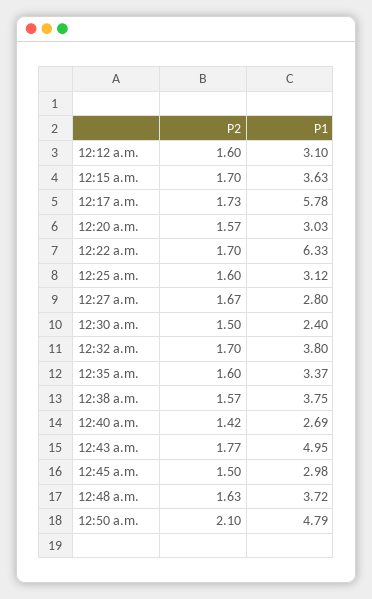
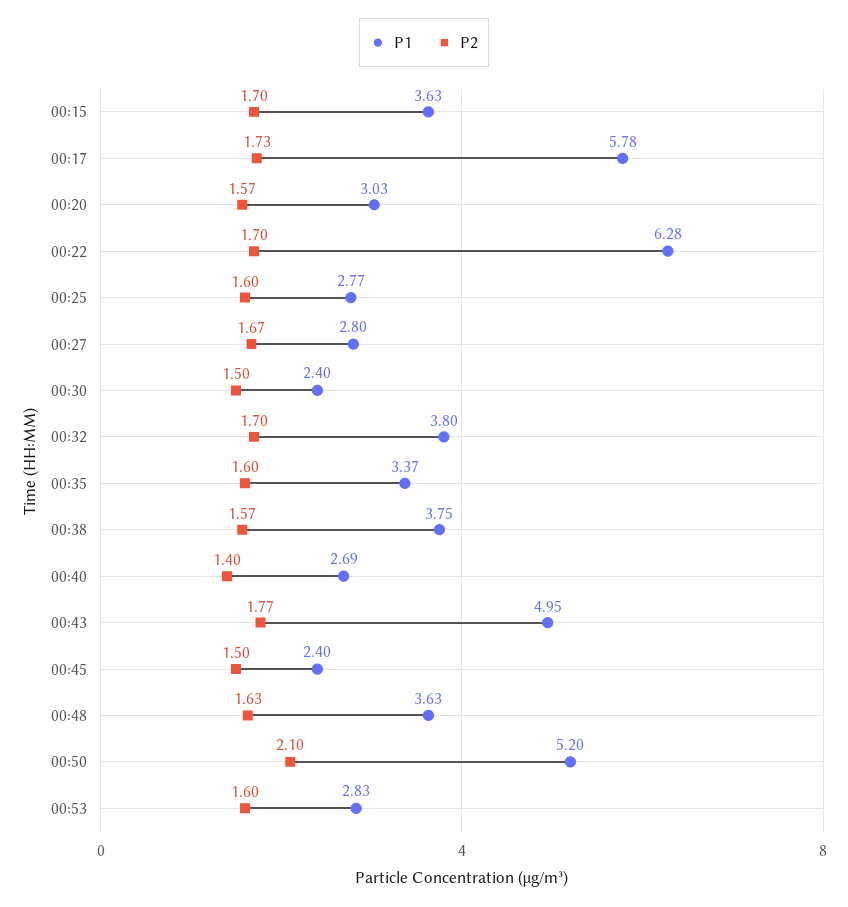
P2, 12:12 a.m.: 1.6 -> none
P1, 12:12 a.m.: 3.1 -> none
P1, 12:22 a.m.: 6.33 -> 6.28
P1, 12:25 a.m.: 3.12 -> 2.77
P2, 12:40 a.m.: 1.42 -> 1.4
P1, 12:45 a.m.: 2.98 -> 2.4
P1, 12:48 a.m.: 3.72 -> 3.63
P1, 12:50 a.m.: 4.79 -> 5.2
P1, 00:53: none -> 2.83
P2, 00:53: none -> 1.6

